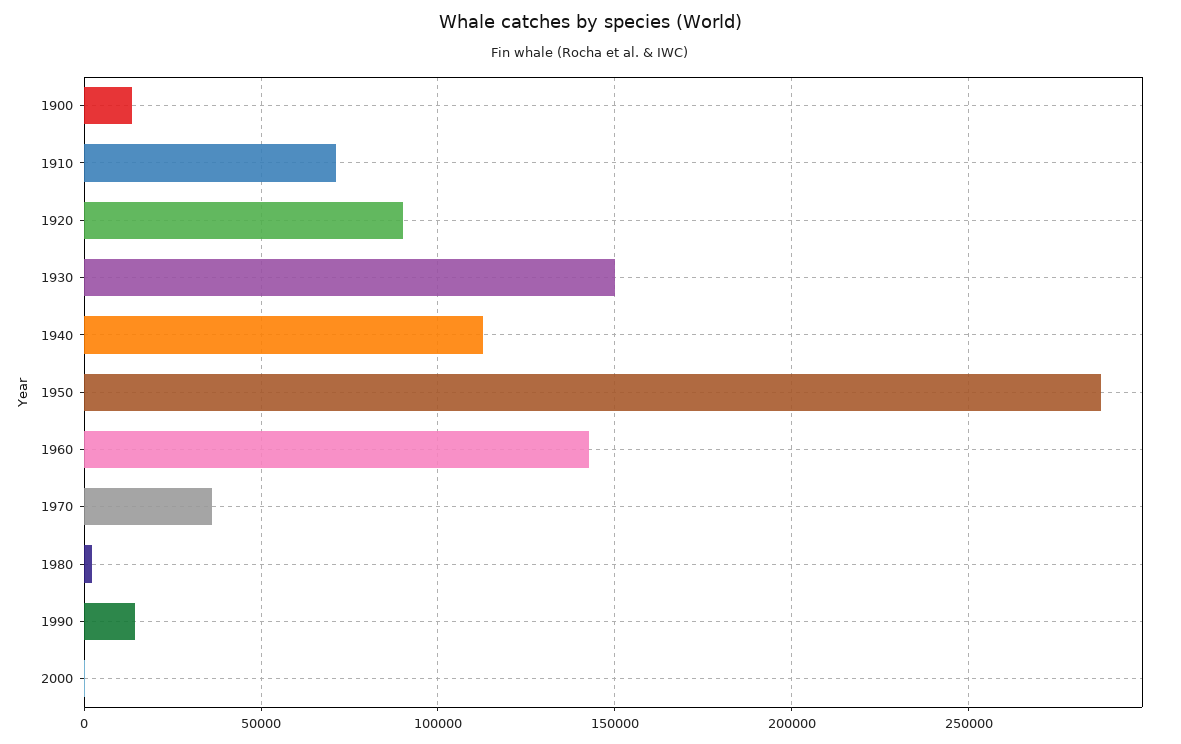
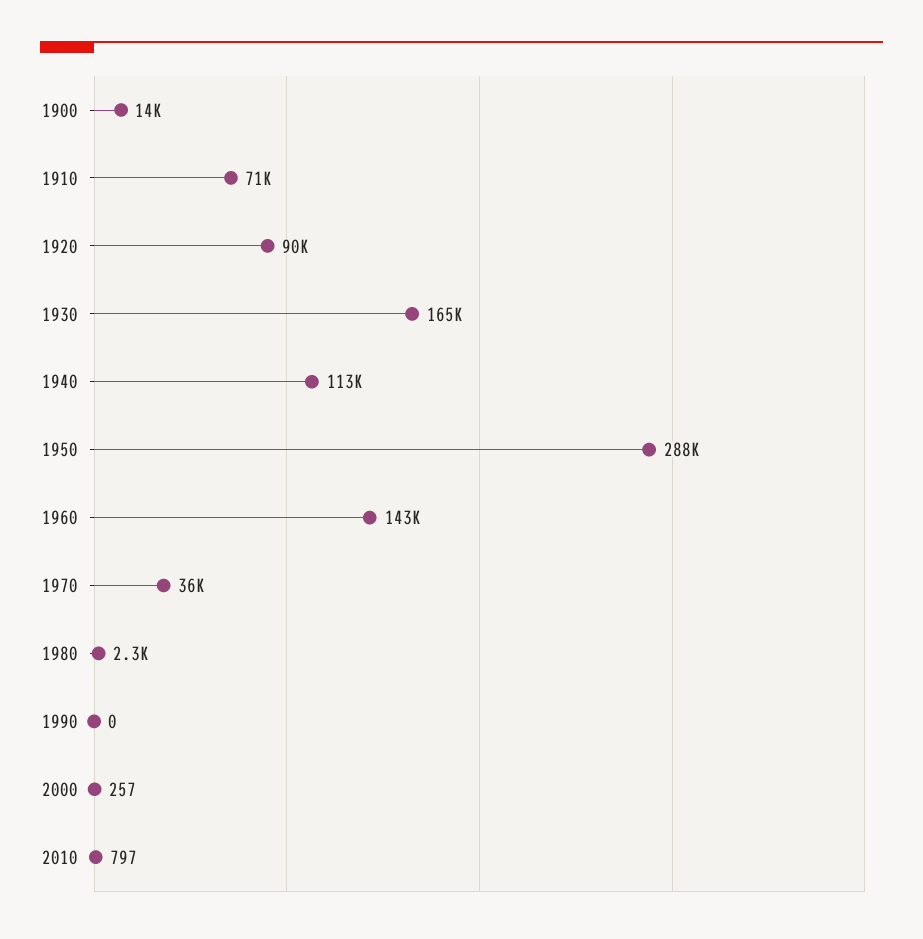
1930: 150000 -> 165000
1990: 15000 -> 0
2010: none -> 797

